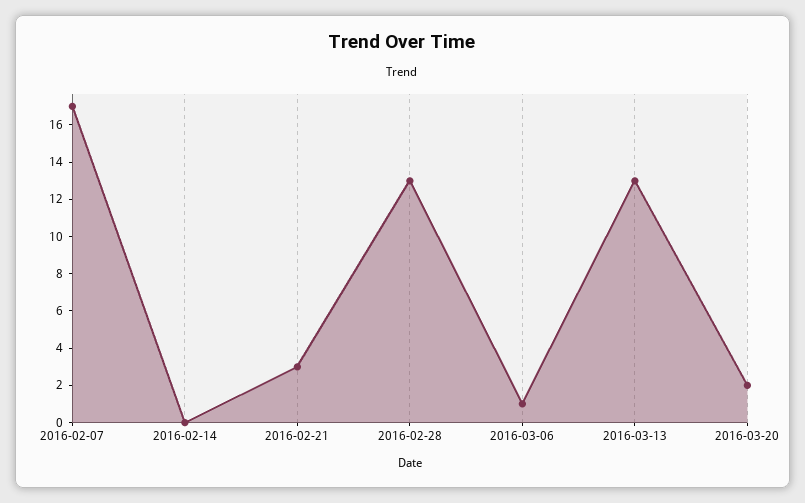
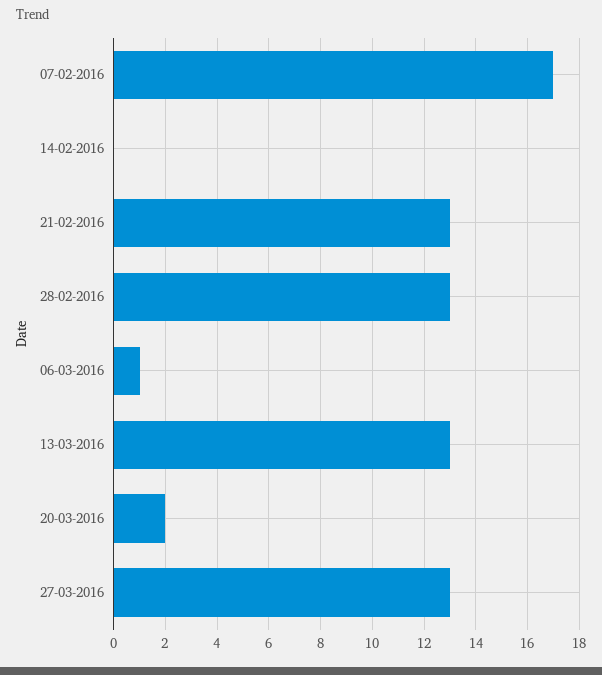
2016-02-21: 3 -> 13
27-03-2016: none -> 13

